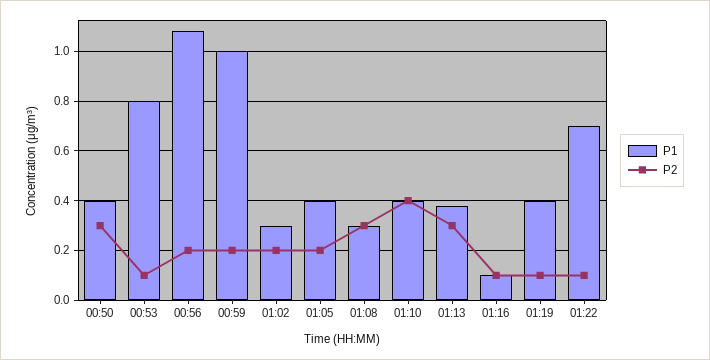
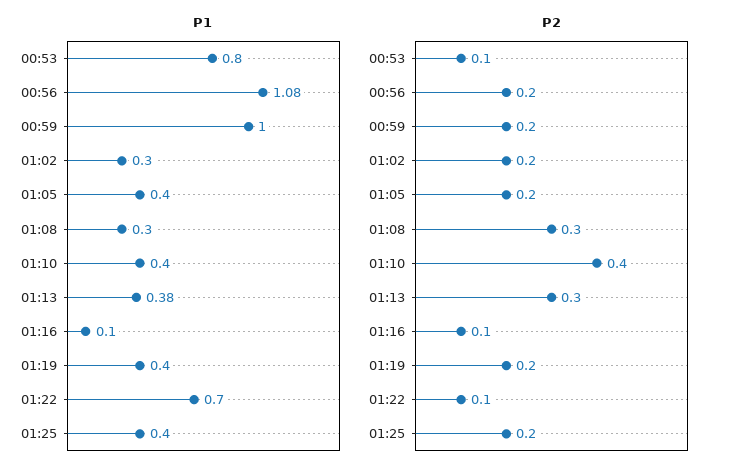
P1, 00:50: 0.4 -> none
P2, 00:50: 0.3 -> none
P2, 01:19: 0.1 -> 0.2
P1, 01:25: none -> 0.4
P2, 01:25: none -> 0.2

